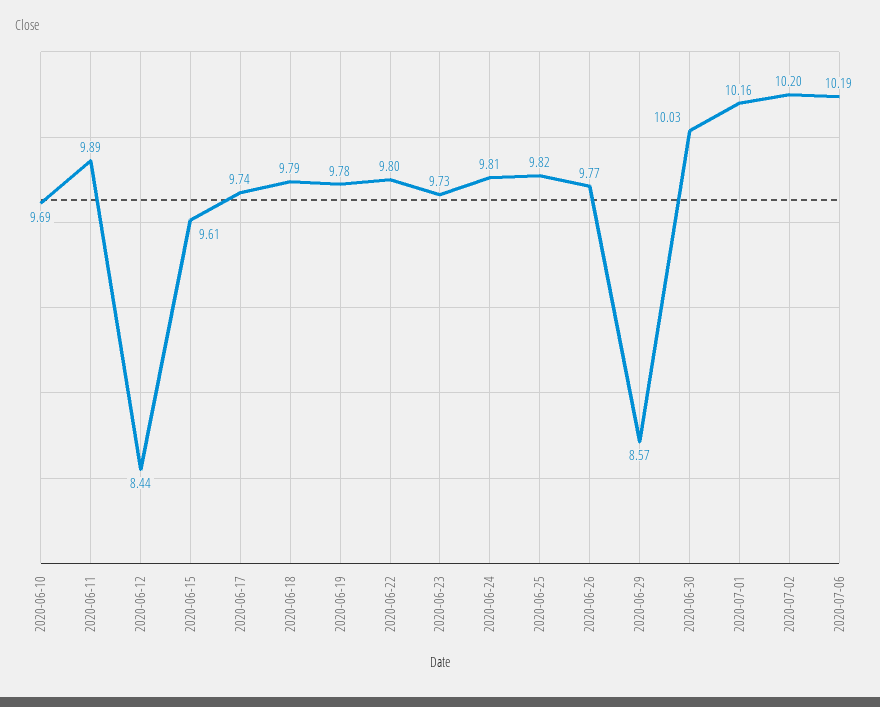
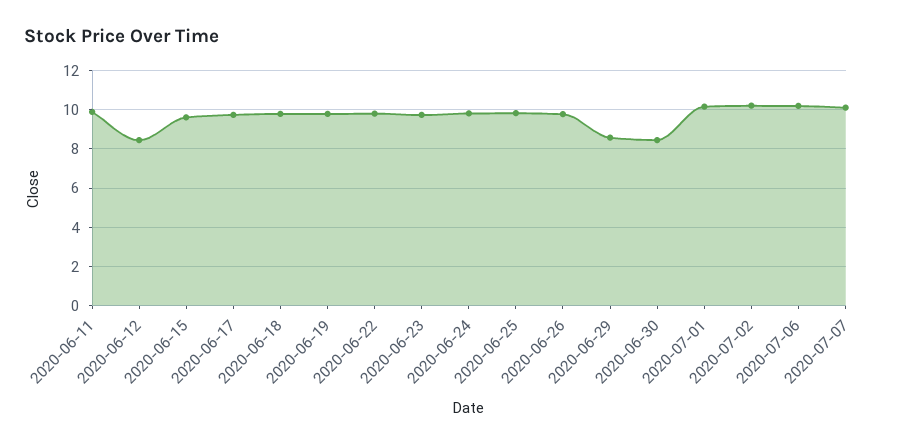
2020-06-10: 9.69 -> none
2020-06-30: 10.03 -> 8.5
2020-07-07: none -> 10

